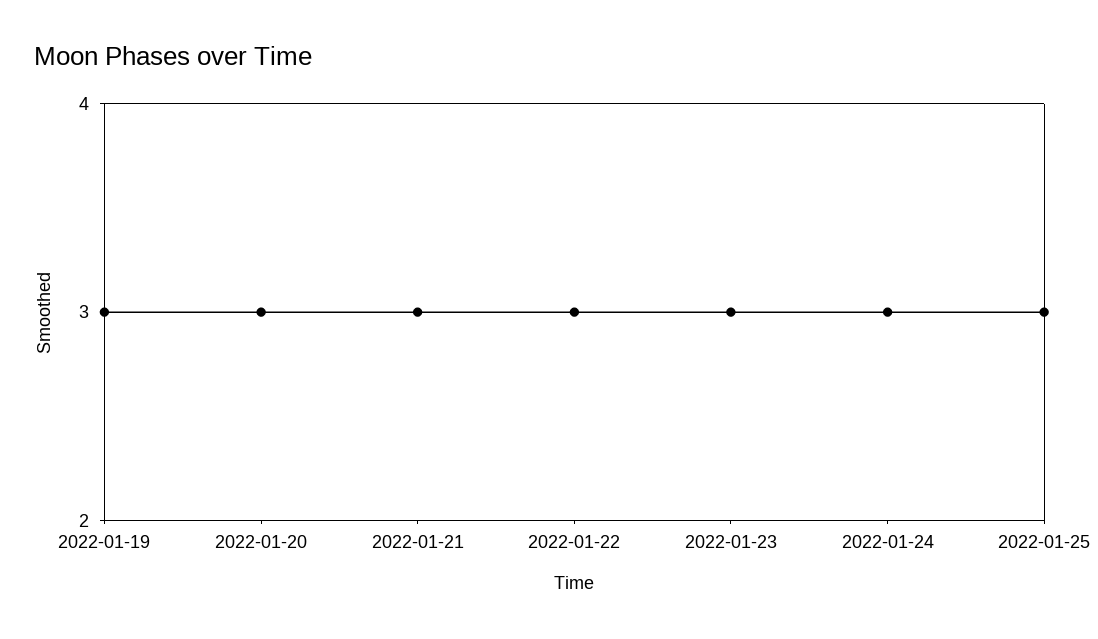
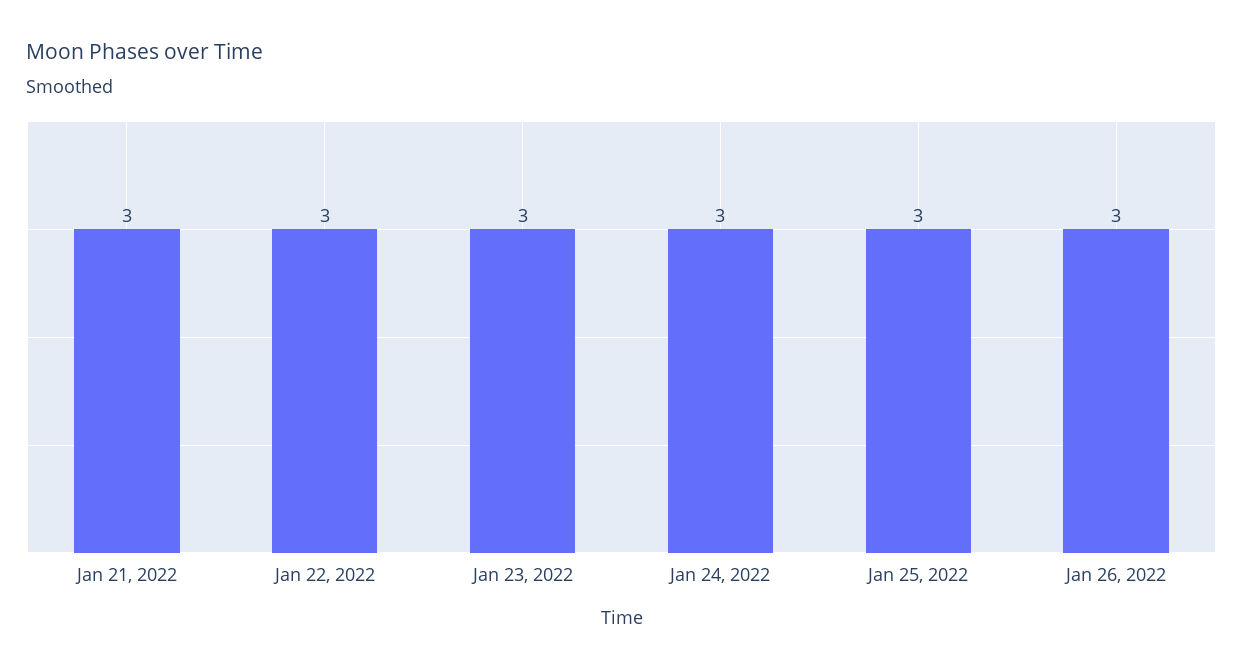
2022-01-19: 3 -> none
2022-01-20: 3 -> none
Jan 26, 2022: none -> 3

